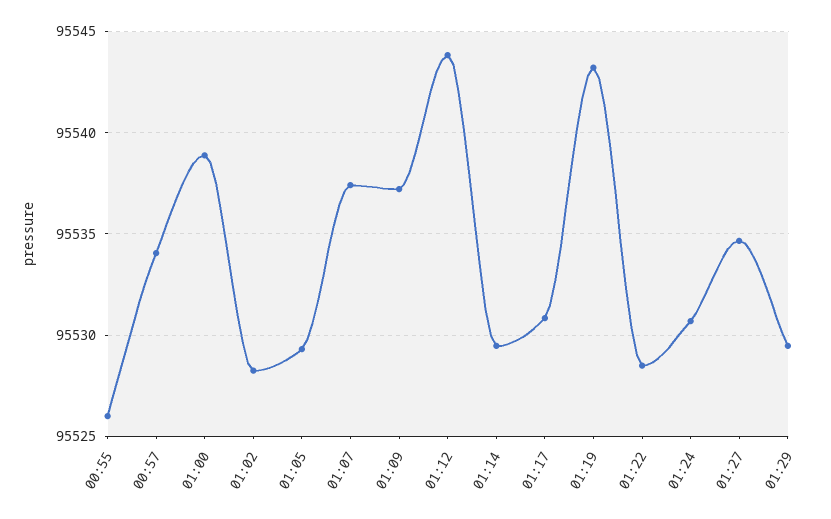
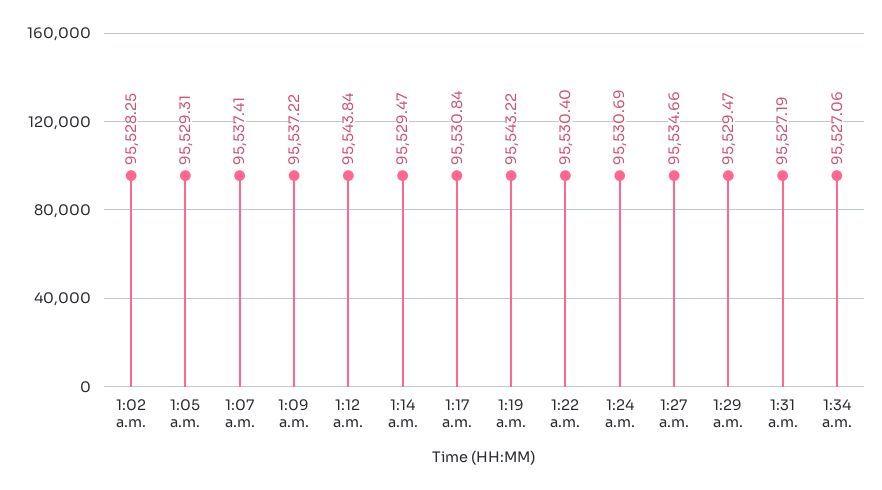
00:55: 95526 -> none
00:57: 95534 -> none
01:00: 95539 -> none
01:22: 95528.5 -> 95530.4
1:31 a.m.: none -> 95527.19
1:34 a.m.: none -> 95527.06

